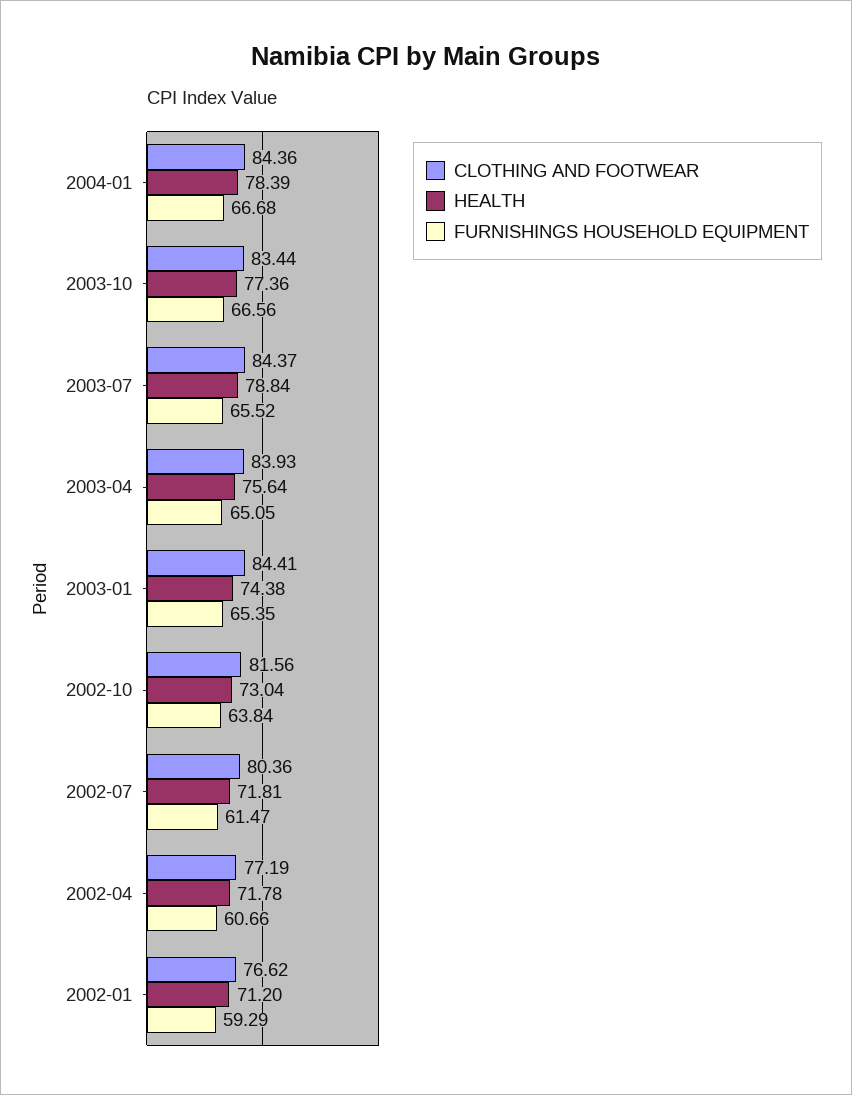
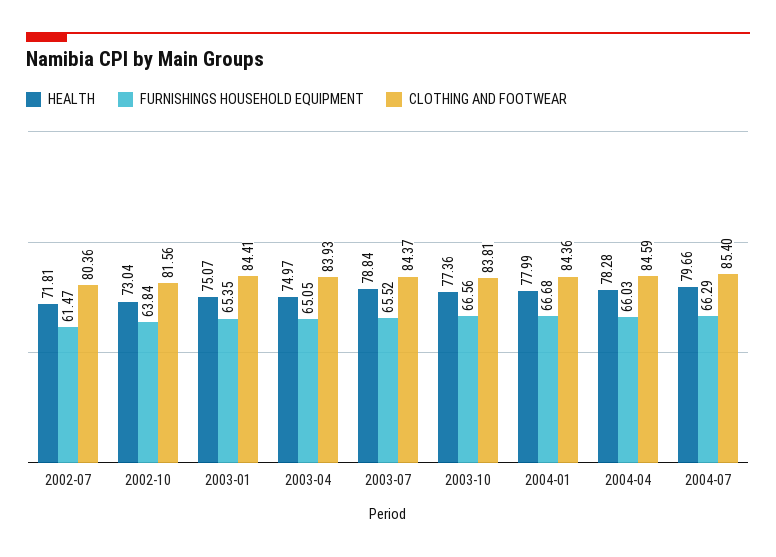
HEALTH, 2004-01: 78.39 -> 77.99
CLOTHING AND FOOTWEAR, 2003-10: 83.44 -> 83.81
HEALTH, 2003-04: 75.64 -> 74.97
HEALTH, 2003-01: 74.38 -> 75.07
CLOTHING AND FOOTWEAR, 2002-04: 77.19 -> none
HEALTH, 2002-04: 71.78 -> none
FURNISHINGS HOUSEHOLD EQUIPMENT, 2002-04: 60.66 -> none
CLOTHING AND FOOTWEAR, 2002-01: 76.62 -> none
HEALTH, 2002-01: 71.2 -> none
FURNISHINGS HOUSEHOLD EQUIPMENT, 2002-01: 59.29 -> none
HEALTH, 2004-04: none -> 78.28
FURNISHINGS HOUSEHOLD EQUIPMENT, 2004-04: none -> 66.03
CLOTHING AND FOOTWEAR, 2004-04: none -> 84.59
HEALTH, 2004-07: none -> 79.66
FURNISHINGS HOUSEHOLD EQUIPMENT, 2004-07: none -> 66.29
CLOTHING AND FOOTWEAR, 2004-07: none -> 85.4

